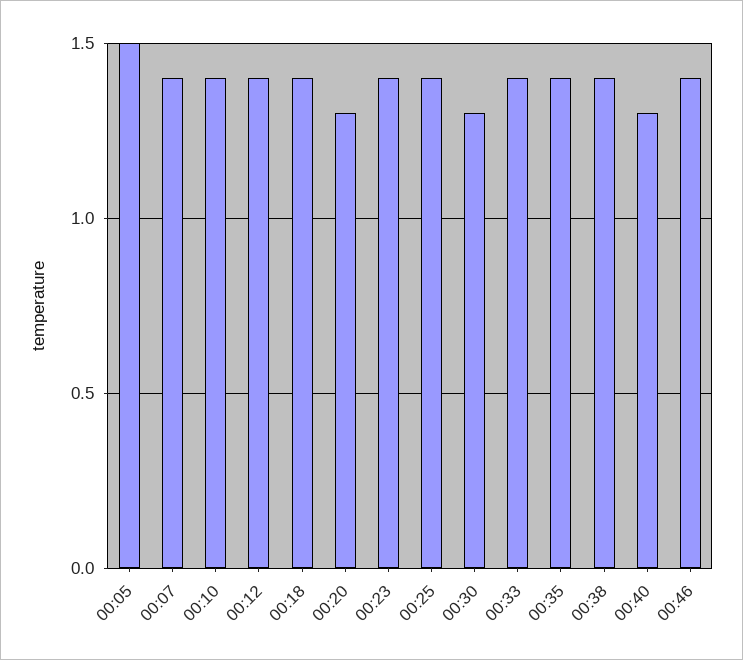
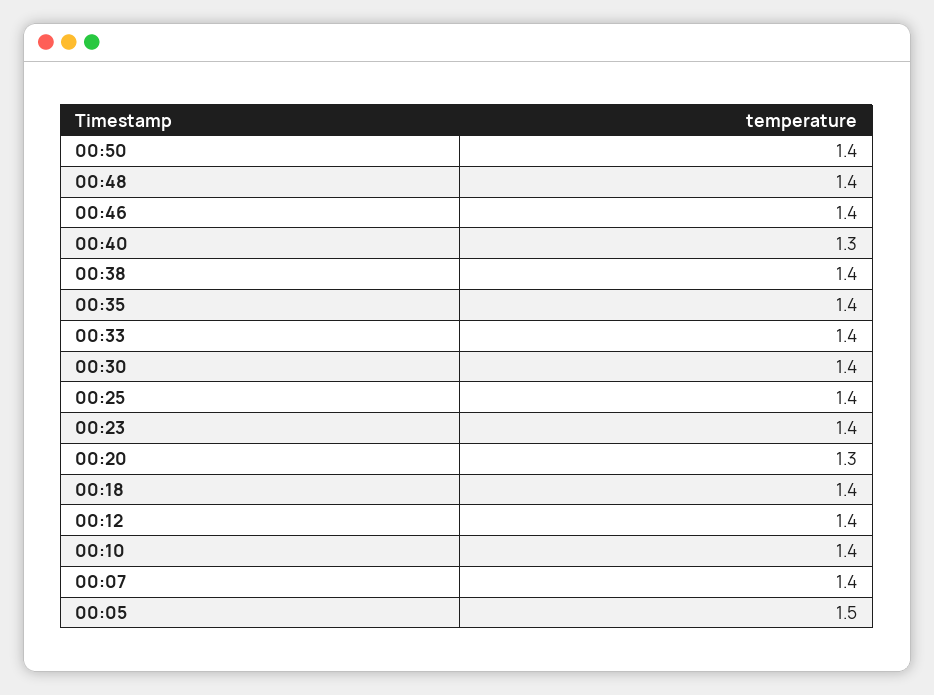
00:30: 1.3 -> 1.4
00:50: none -> 1.4
00:48: none -> 1.4

